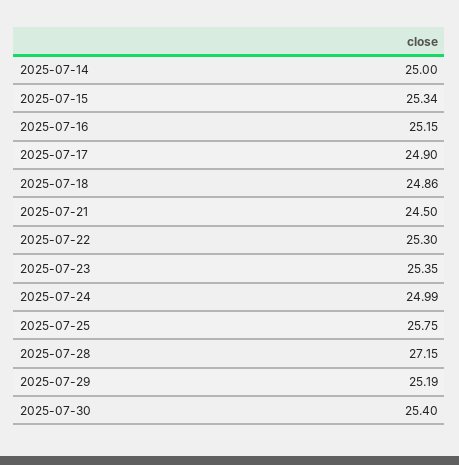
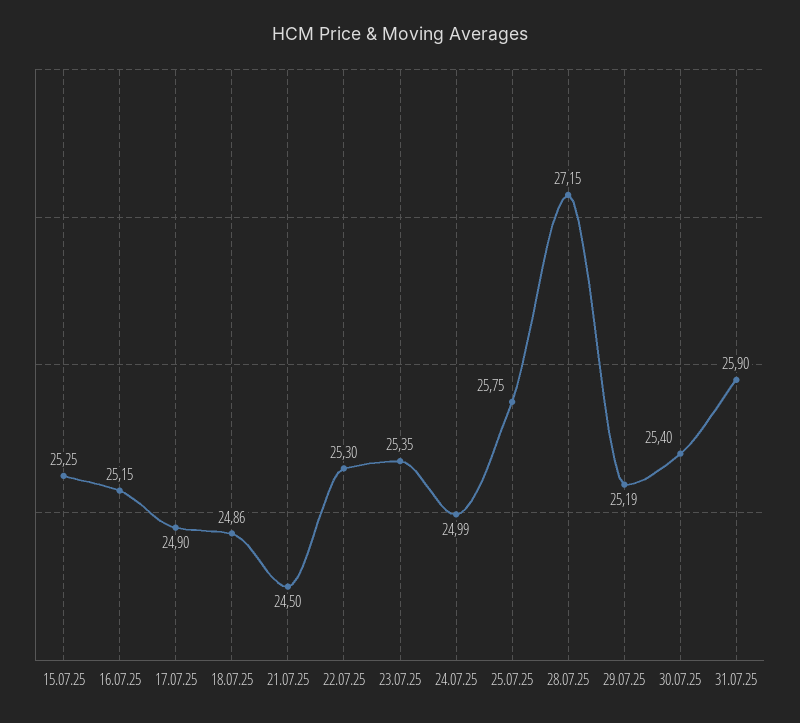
2025-07-14: 25 -> none
2025-07-15: 25.34 -> 25.25
31.07.25: none -> 25.9

